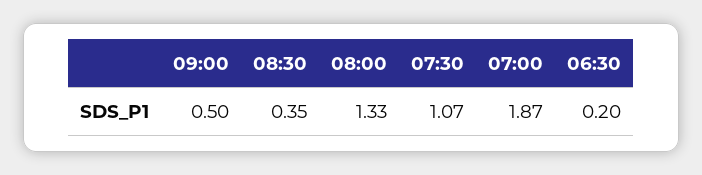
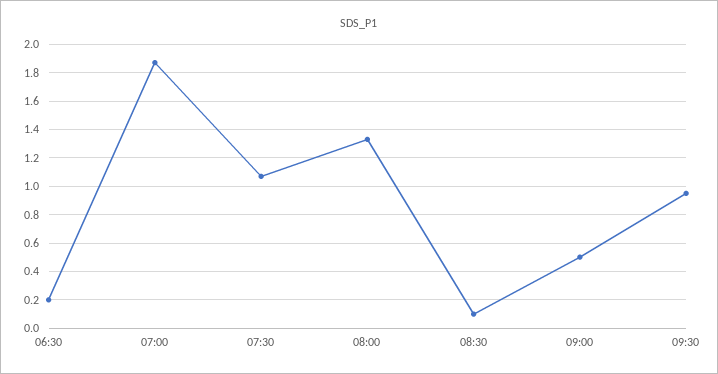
08:30: 0.35 -> 0.1
09:30: none -> 0.95

